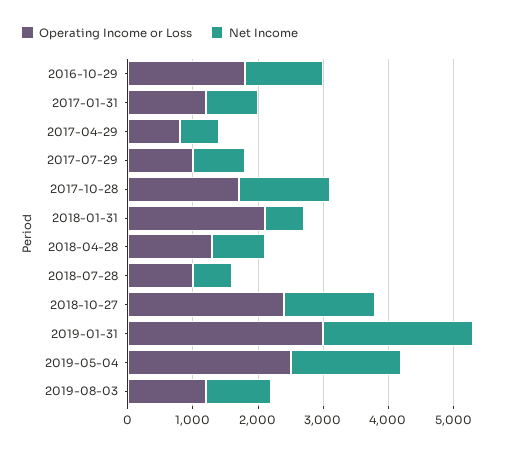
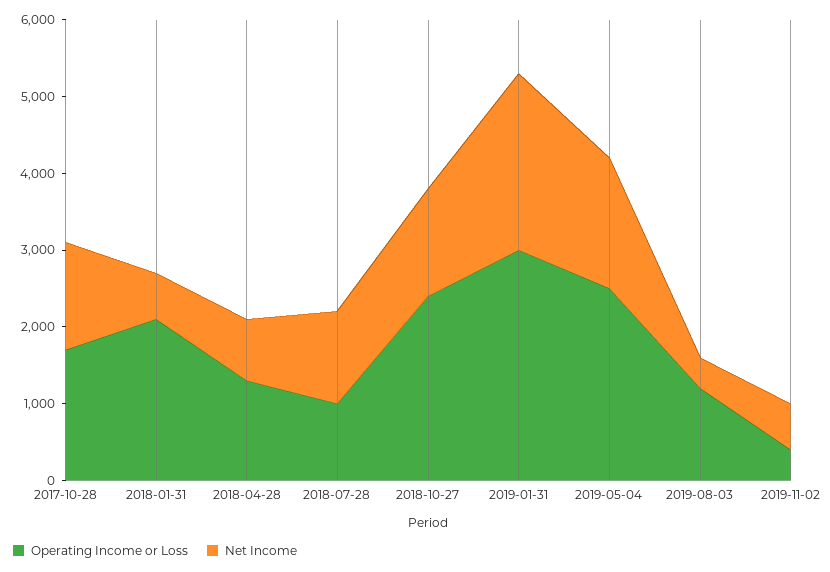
Operating Income or Loss, 2016-10-29: 1800 -> none
Net Income, 2016-10-29: 1200 -> none
Operating Income or Loss, 2017-01-31: 1200 -> none
Net Income, 2017-01-31: 800 -> none
Operating Income or Loss, 2017-04-29: 800 -> none
Net Income, 2017-04-29: 600 -> none
Operating Income or Loss, 2017-07-29: 1000 -> none
Net Income, 2017-07-29: 800 -> none
Net Income, 2018-07-28: 600 -> 1200
Net Income, 2019-08-03: 1000 -> 400
Operating Income or Loss, 2019-11-02: none -> 400
Net Income, 2019-11-02: none -> 600

